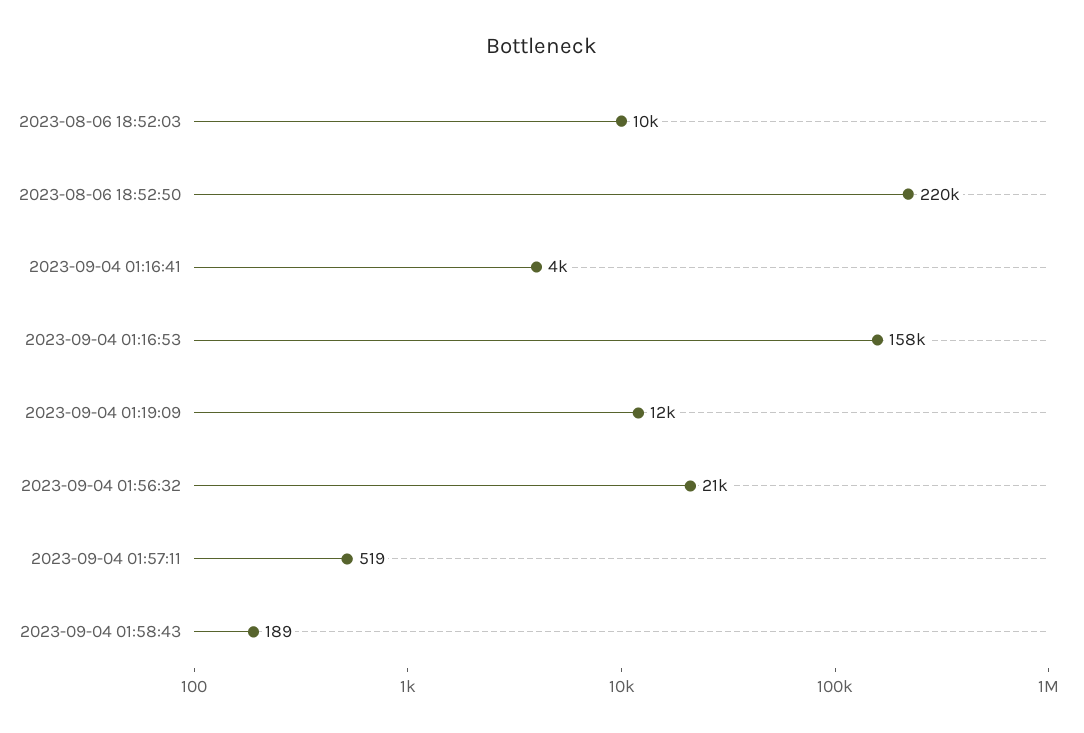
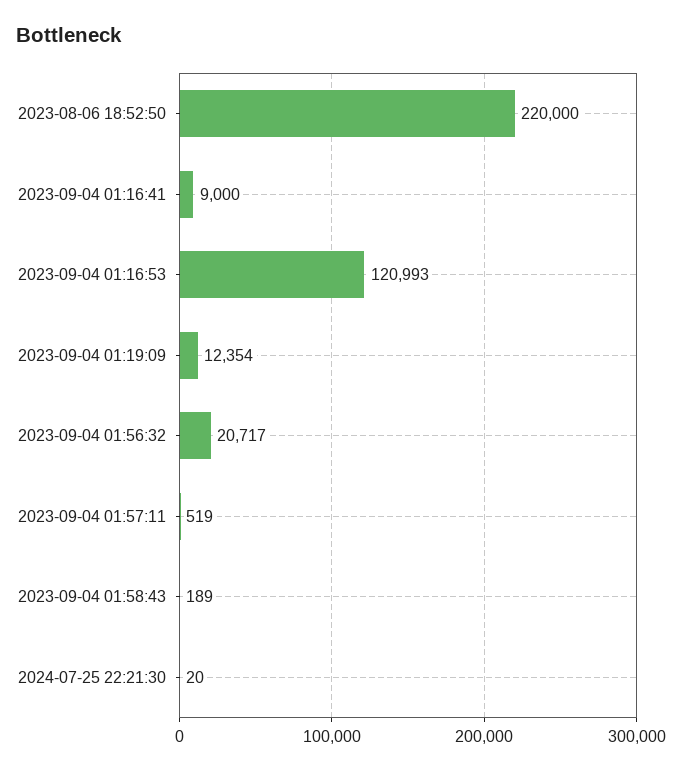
2023-08-06 18:52:03: 10000 -> none
2023-09-04 01:16:41: 4000 -> 9000
2023-09-04 01:16:53: 158000 -> 120993
2024-07-25 22:21:30: none -> 20

